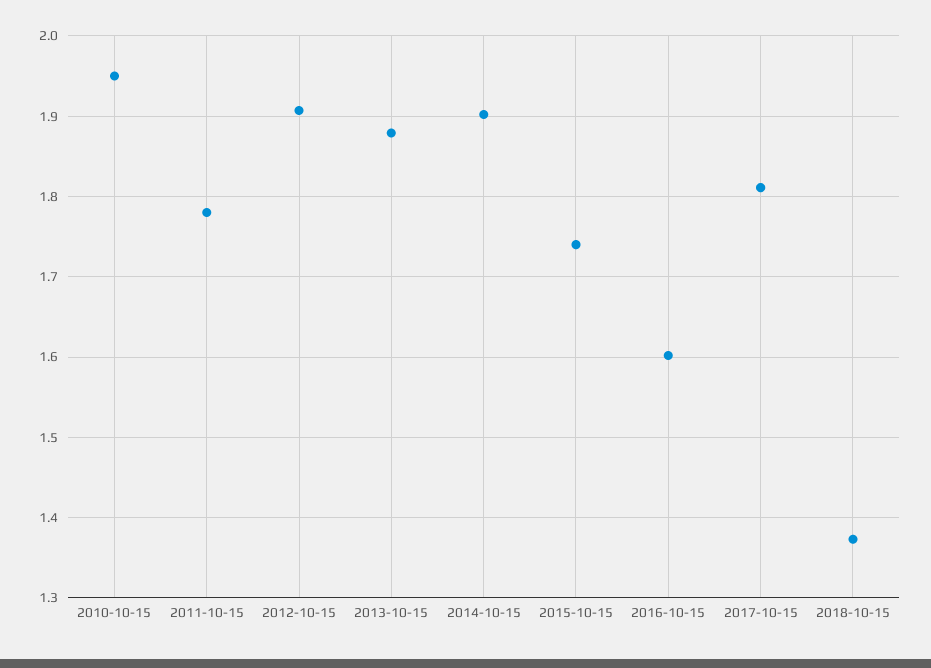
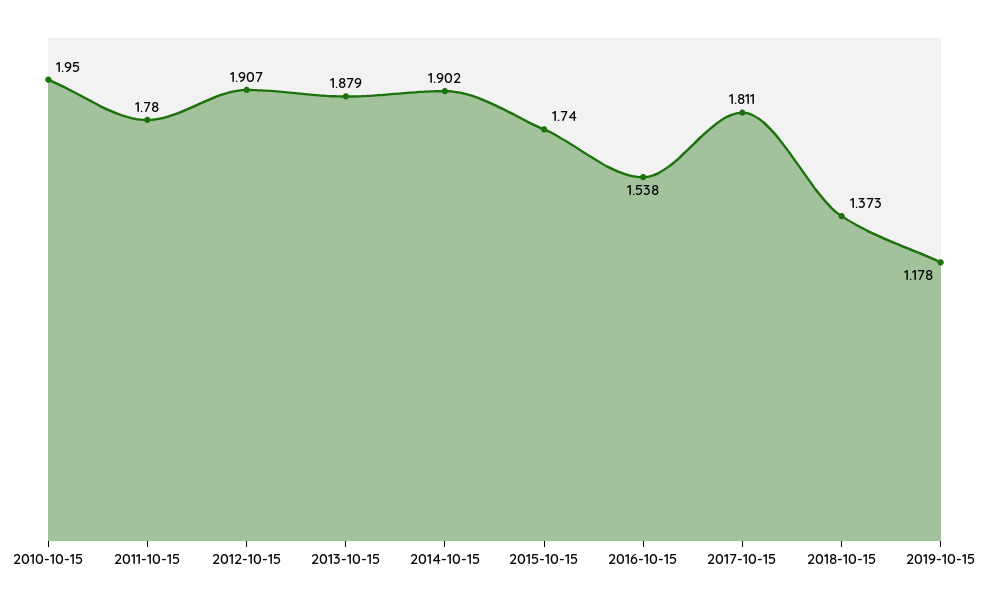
2016-10-15: 1.6 -> 1.538
2019-10-15: none -> 1.178

